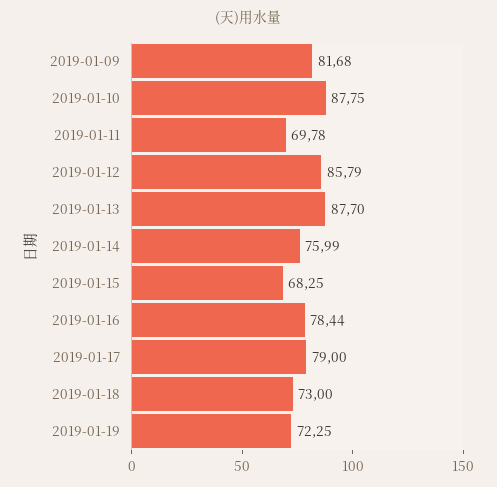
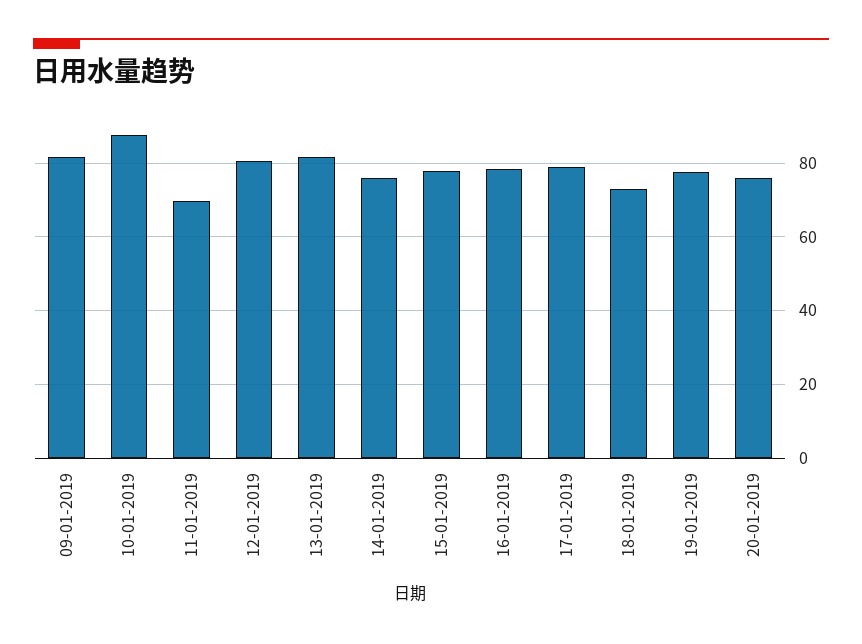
2019-01-12: 85.79 -> 80
2019-01-13: 87.7 -> 82
2019-01-15: 68.25 -> 78
2019-01-19: 72.25 -> 78
20-01-2019: none -> 76

